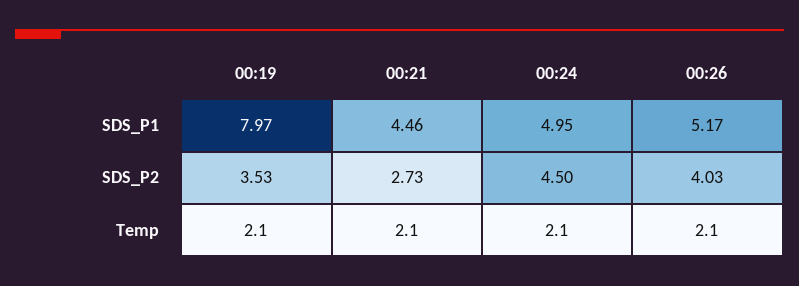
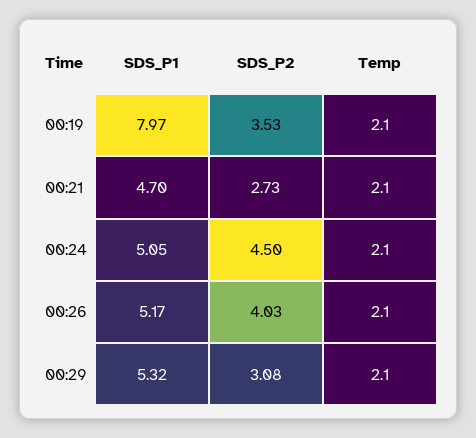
00:21, SDS_P1: 4.46 -> 4.7
00:24, SDS_P1: 4.95 -> 5.05
00:29, SDS_P1: none -> 5.32
00:29, SDS_P2: none -> 3.08
00:29, Temp: none -> 2.1

